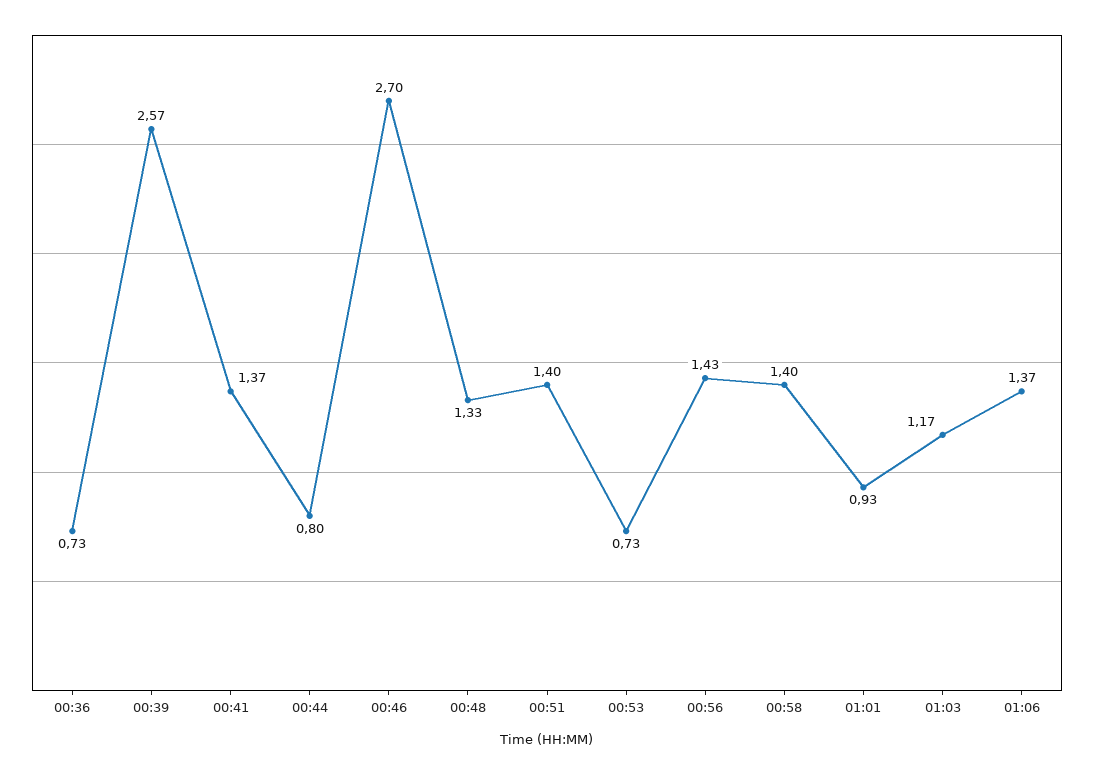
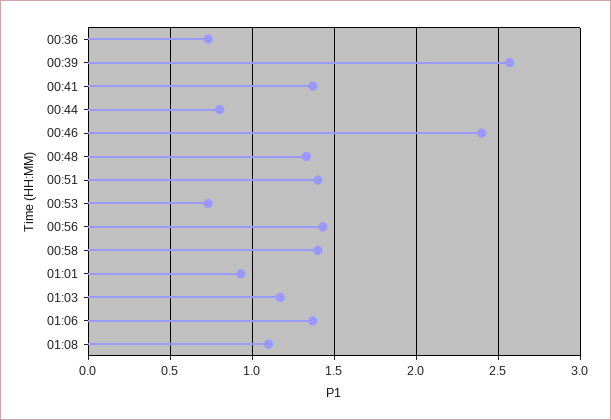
00:46: 2.7 -> 2.4
01:08: none -> 1.1

